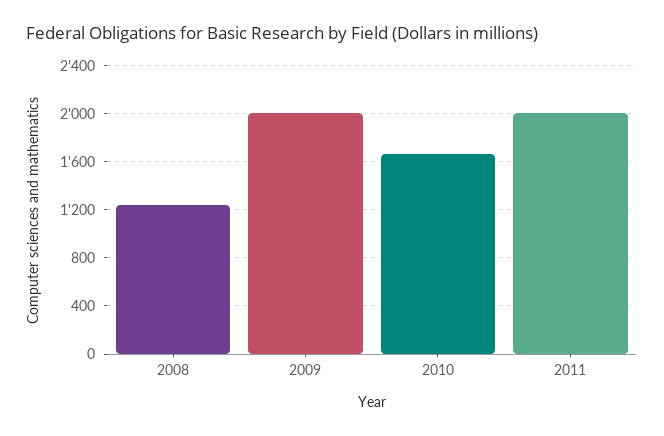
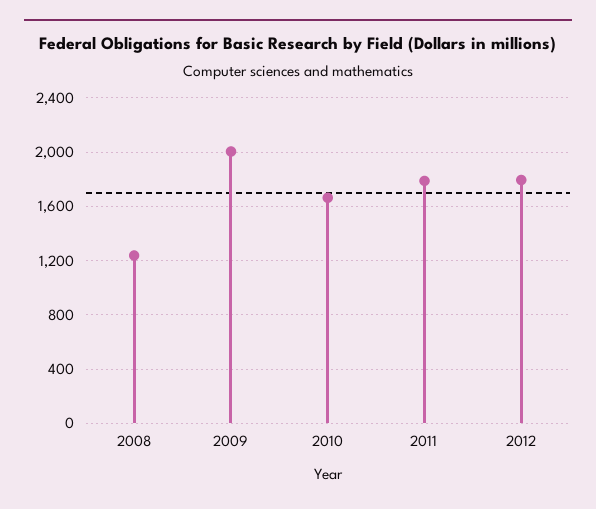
2011: 2000 -> 1800
2012: none -> 1800

